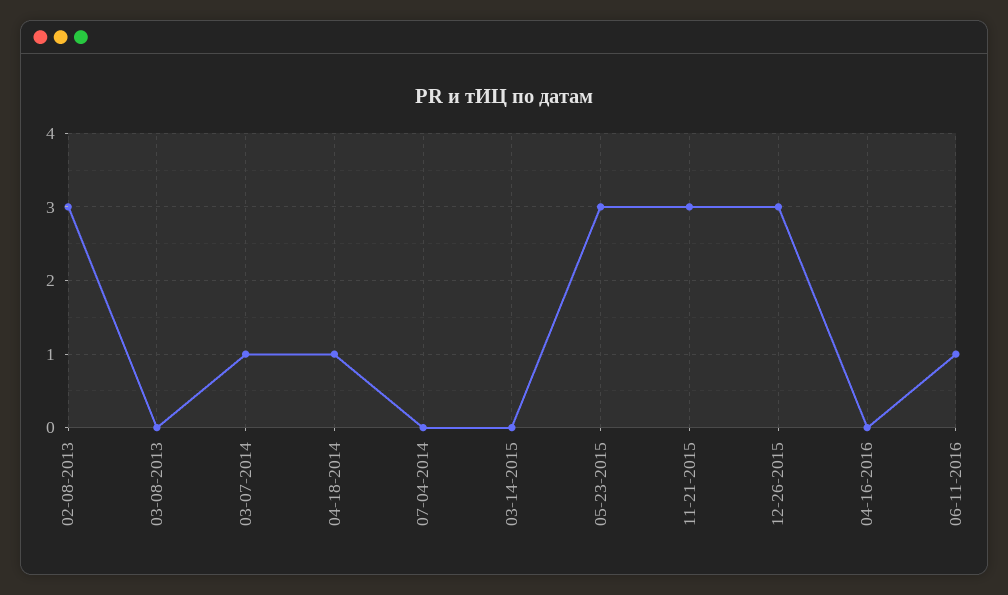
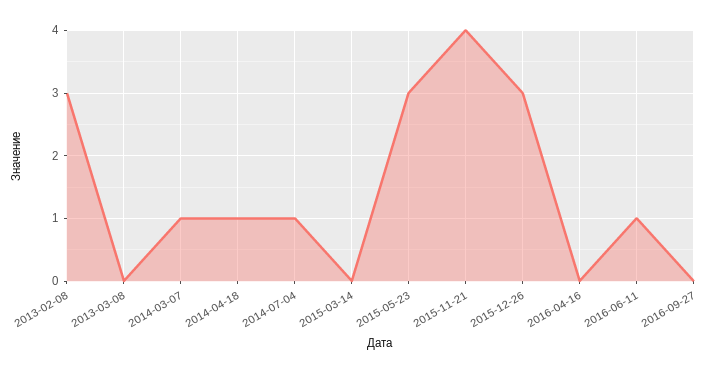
07-04-2014: 0 -> 1
11-21-2015: 3 -> 4
2016-09-27: none -> 0

